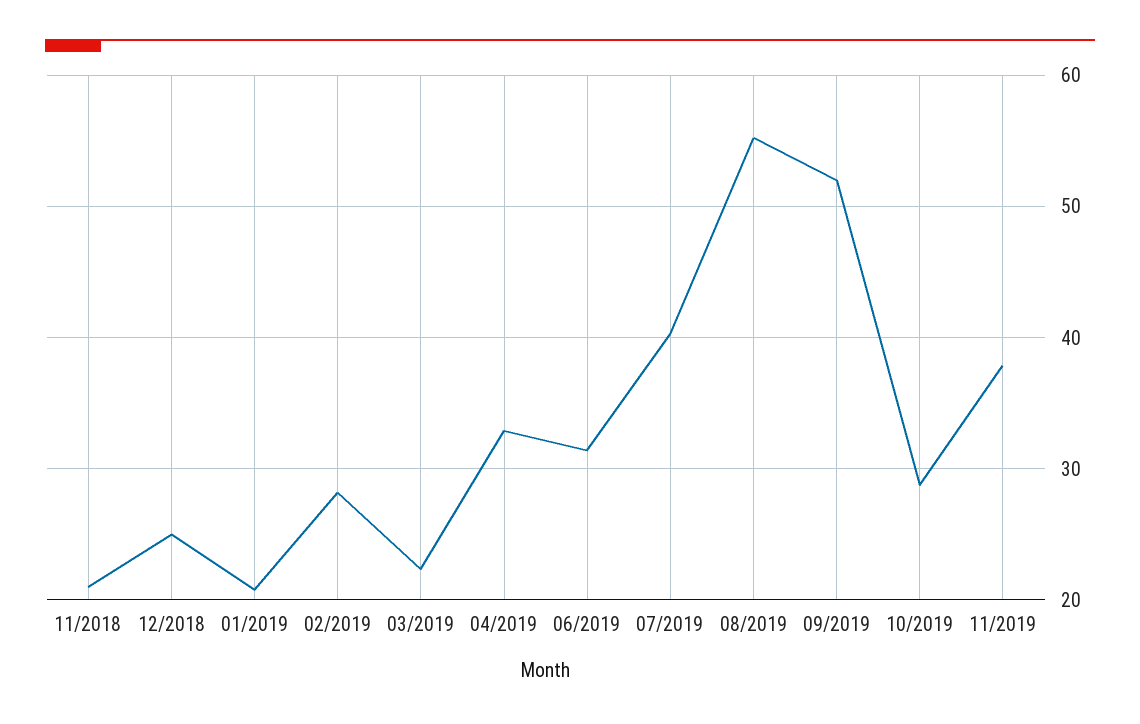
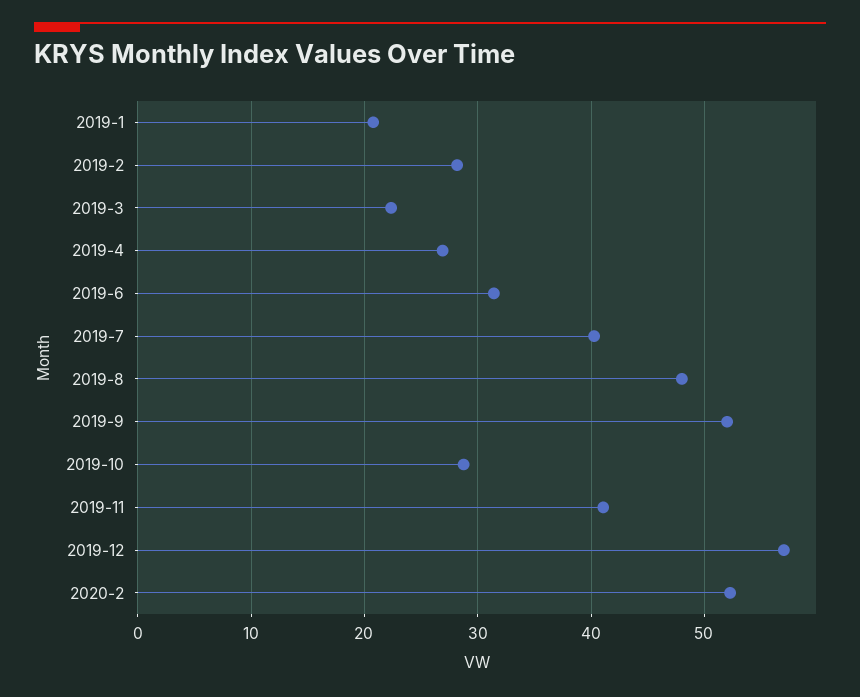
11/2018: 21 -> none
12/2018: 25 -> none
04/2019: 33 -> 27
08/2019: 55 -> 48
11/2019: 38 -> 41
2019-12: none -> 57
2020-2: none -> 52

